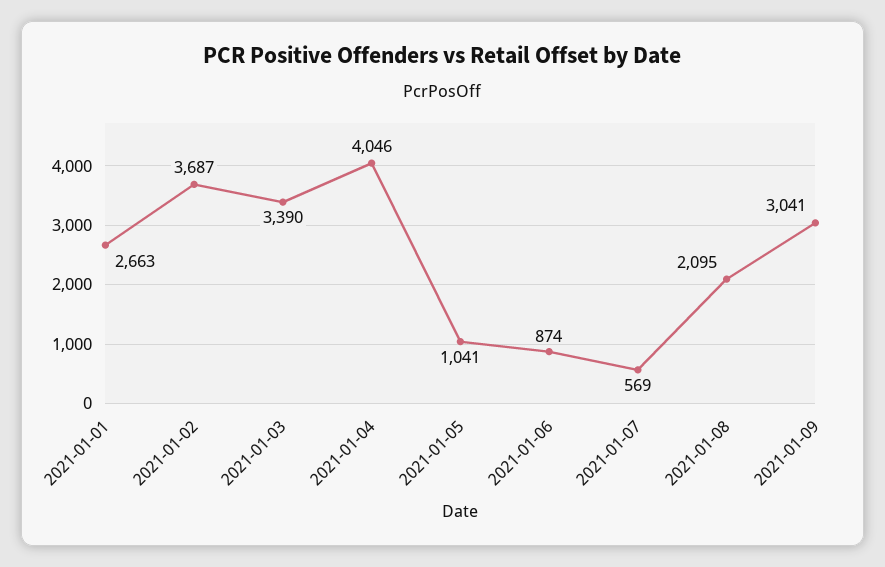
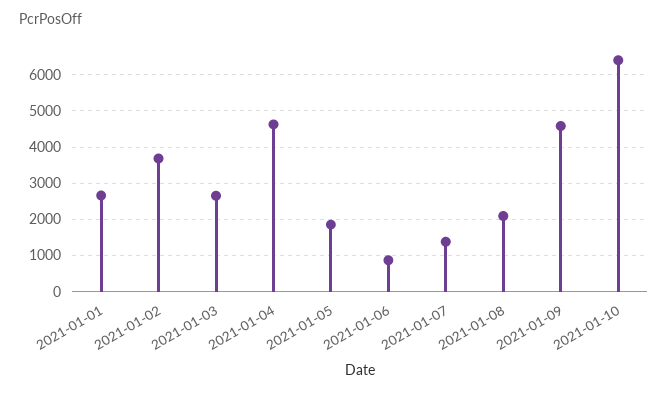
2021-01-03: 3390 -> 2600
2021-01-04: 4046 -> 4600
2021-01-05: 1041 -> 1800
2021-01-07: 569 -> 1400
2021-01-09: 3041 -> 4600
2021-01-10: none -> 6400

